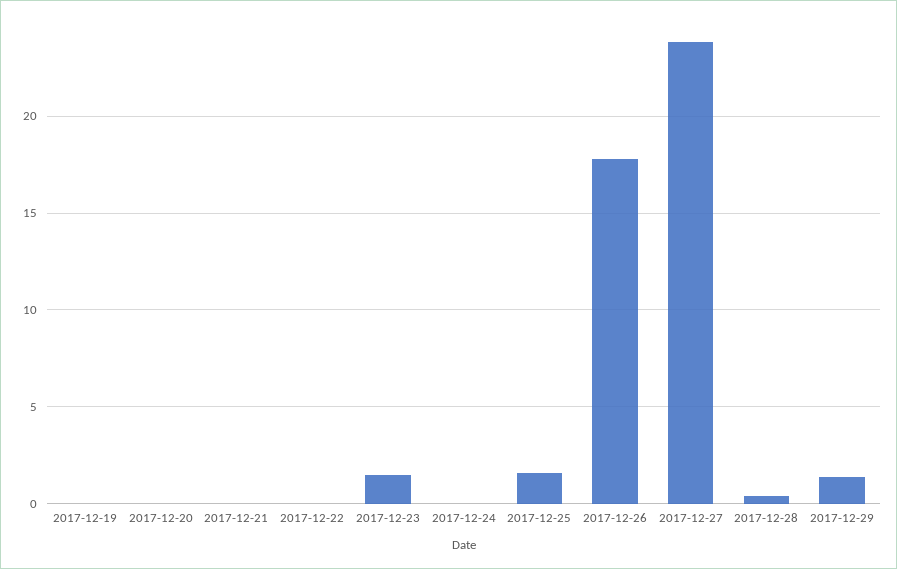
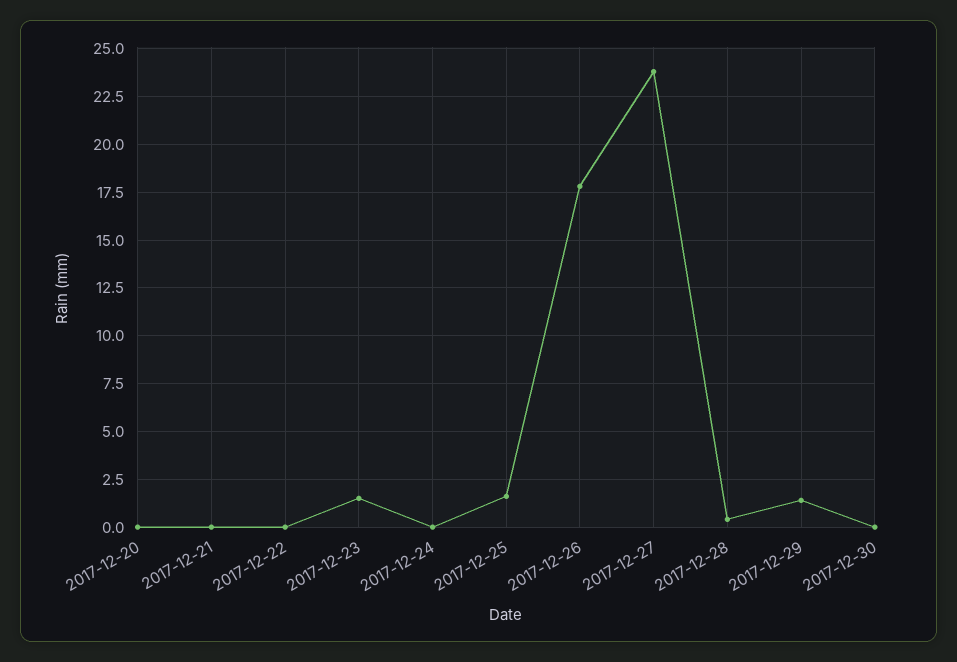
2017-12-19: 0 -> none
2017-12-30: none -> 0

